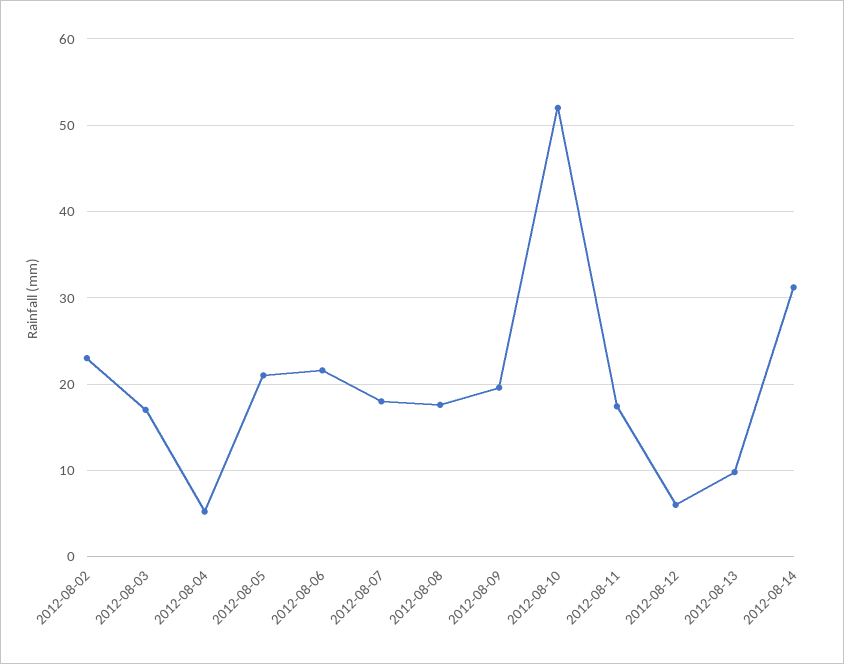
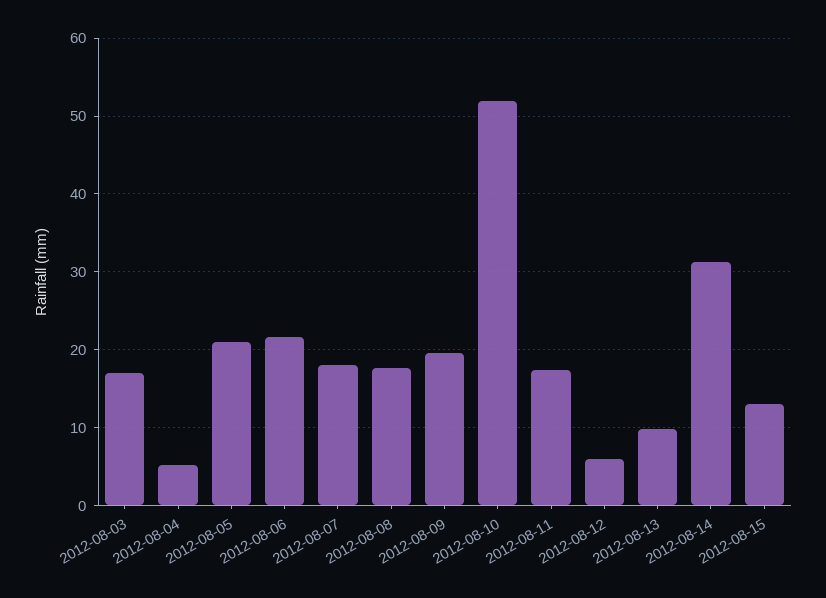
2012-08-02: 23 -> none
2012-08-15: none -> 13

